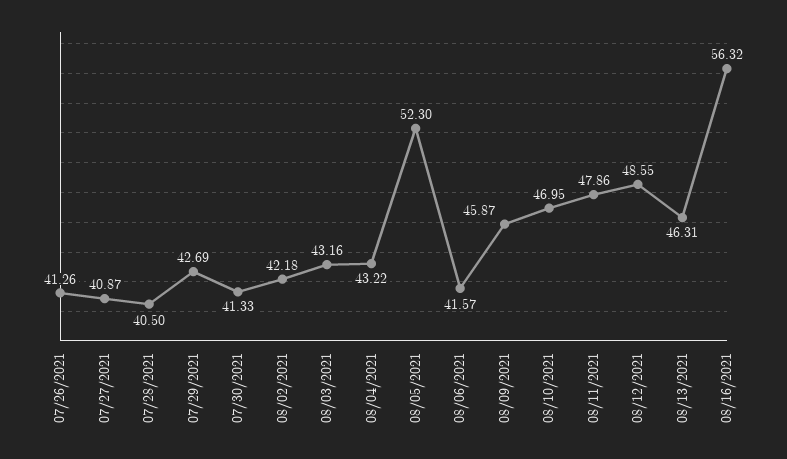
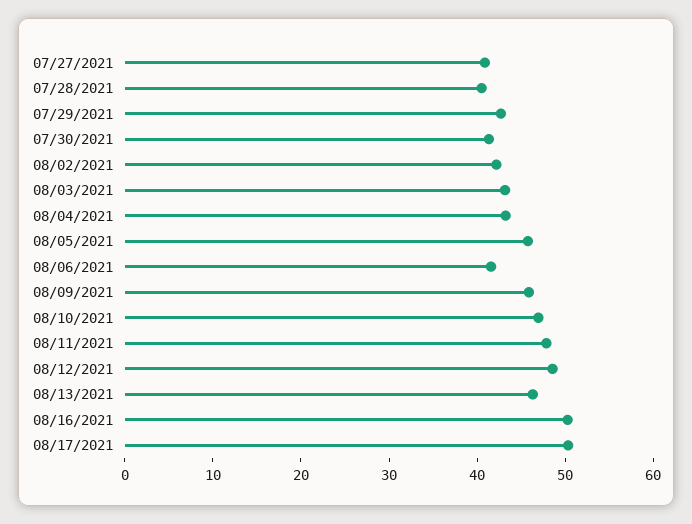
07/26/2021: 41.26 -> none
08/05/2021: 52.3 -> 46
08/16/2021: 56.32 -> 50
08/17/2021: none -> 50

